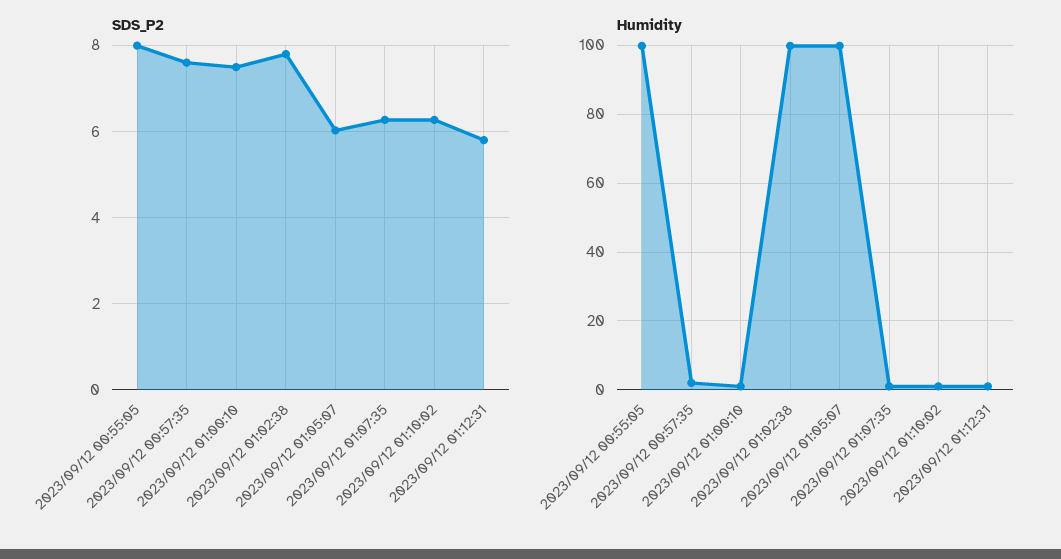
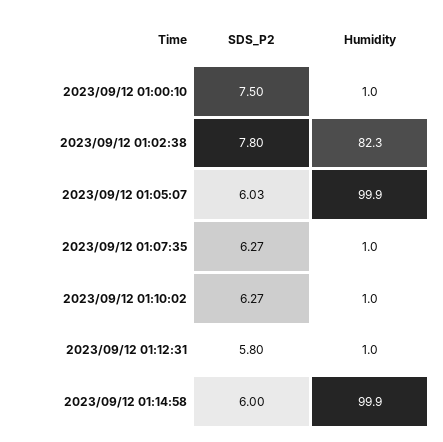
SDS_P2, 2023/09/12 00:55:05: 8 -> none
SDS_P2, 2023/09/12 00:57:35: 7.6 -> none
Humidity, 2023/09/12 00:55:05: 100 -> none
Humidity, 2023/09/12 00:57:35: 2 -> none
Humidity, 2023/09/12 01:02:38: 100 -> 82.3
SDS_P2, 2023/09/12 01:14:58: none -> 6
Humidity, 2023/09/12 01:14:58: none -> 99.9

